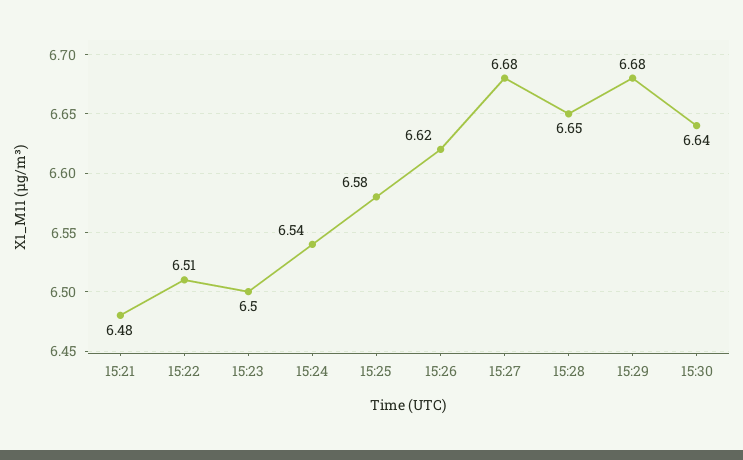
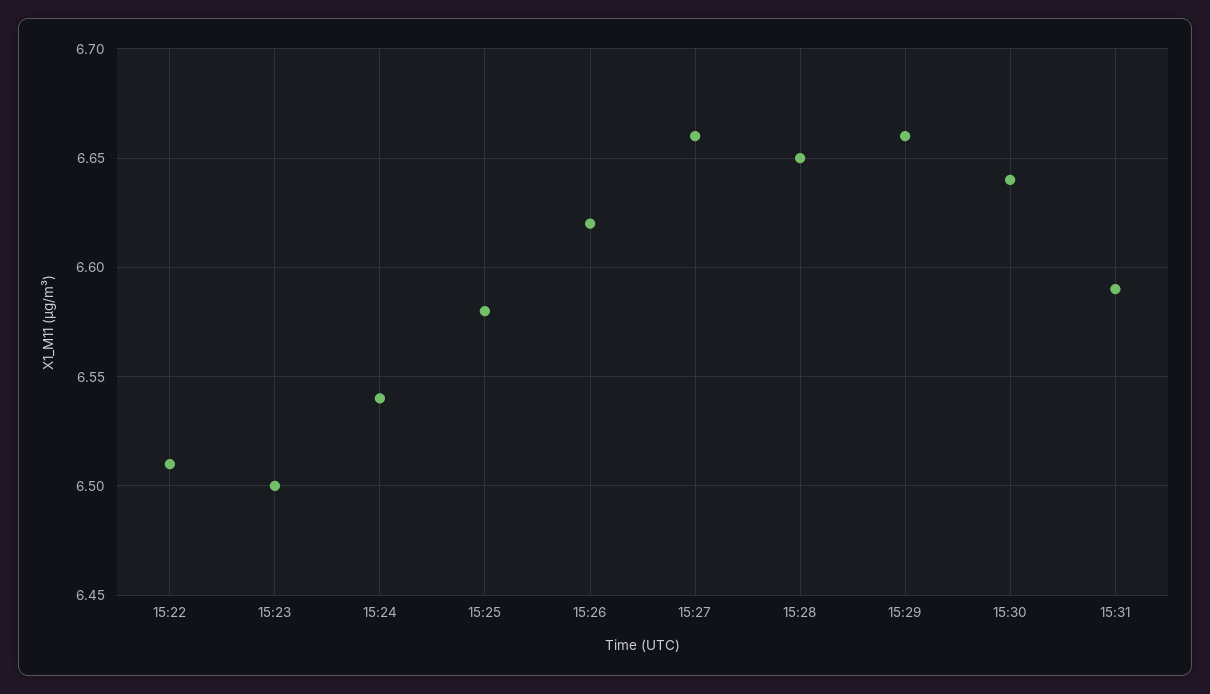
15:21: 6.48 -> none
15:27: 6.68 -> 6.66
15:29: 6.68 -> 6.66
15:31: none -> 6.59

